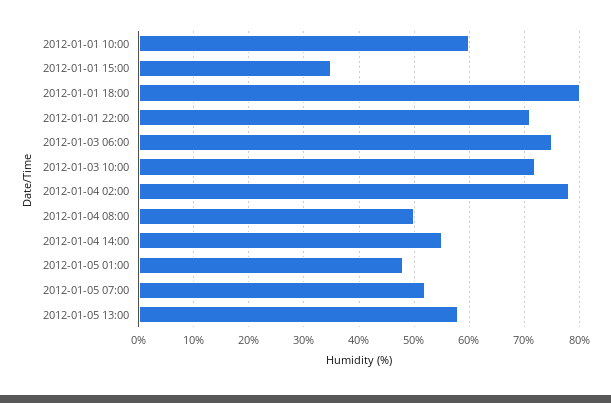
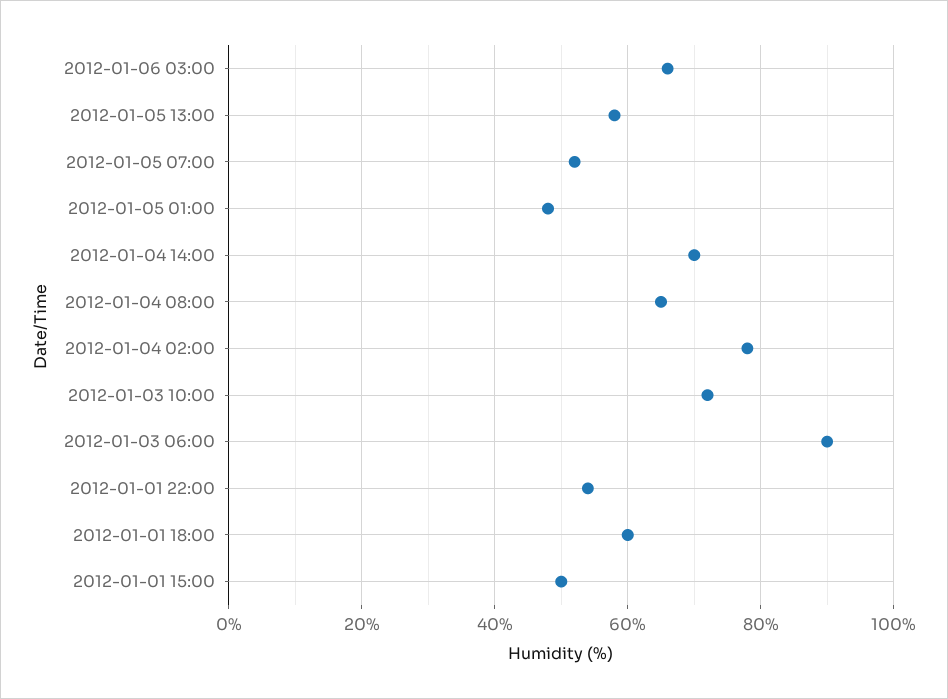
2012-01-01 10:00: 60 -> none
2012-01-01 15:00: 35 -> 50
2012-01-01 18:00: 80 -> 60
2012-01-01 22:00: 70 -> 55
2012-01-03 06:00: 75 -> 90
2012-01-04 08:00: 50 -> 65
2012-01-04 14:00: 55 -> 70
2012-01-06 03:00: none -> 65

